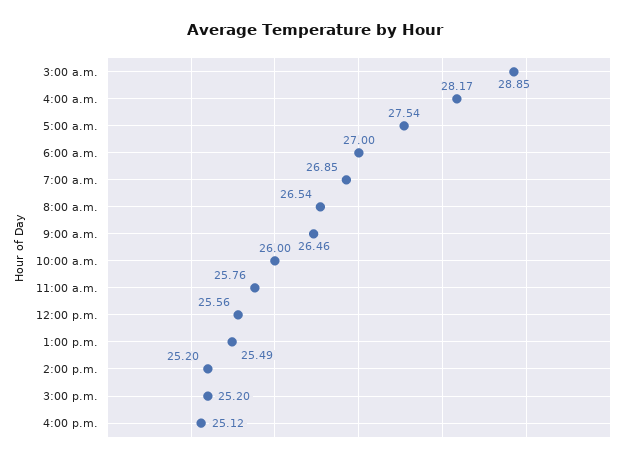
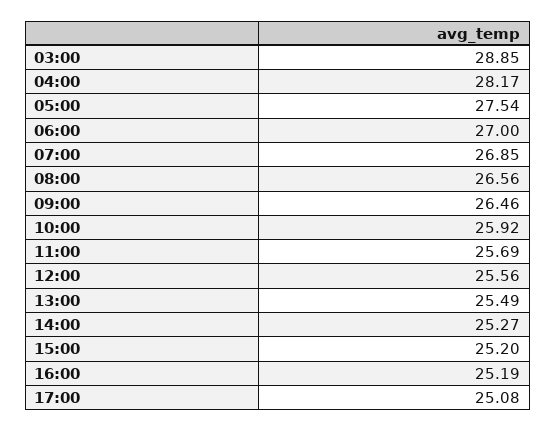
8:00 a.m.: 26.54 -> 26.56
10:00 a.m.: 26 -> 25.92
11:00 a.m.: 25.76 -> 25.69
2:00 p.m.: 25.2 -> 25.27
4:00 p.m.: 25.12 -> 25.19
17:00: none -> 25.08

